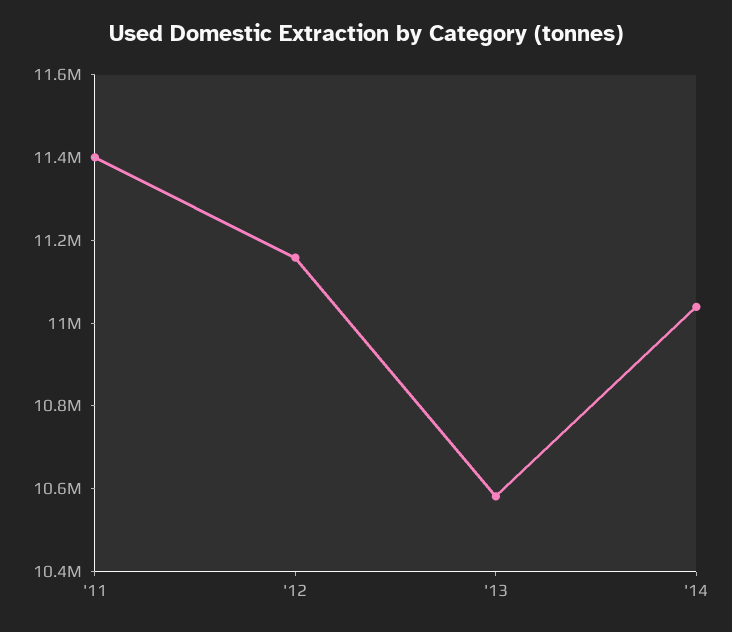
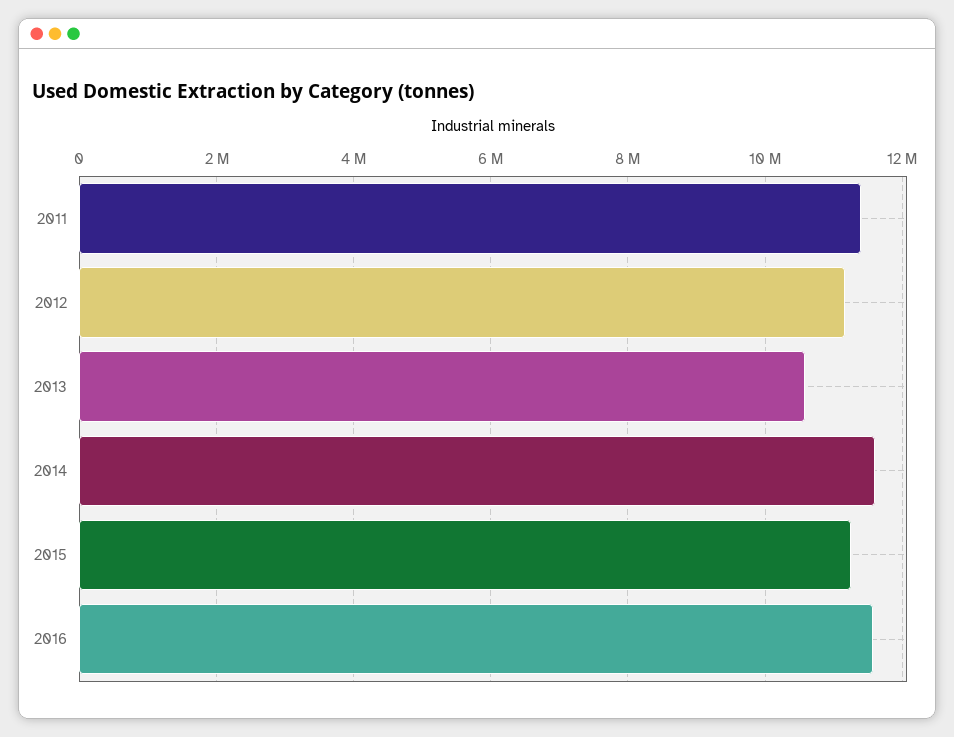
'14: 11050000 -> 11600000
2015: none -> 11200000
2016: none -> 11600000

